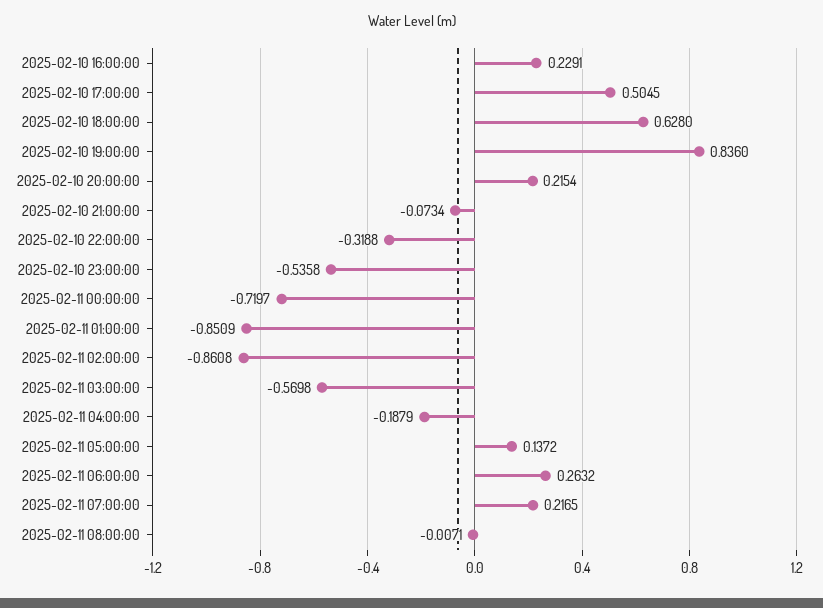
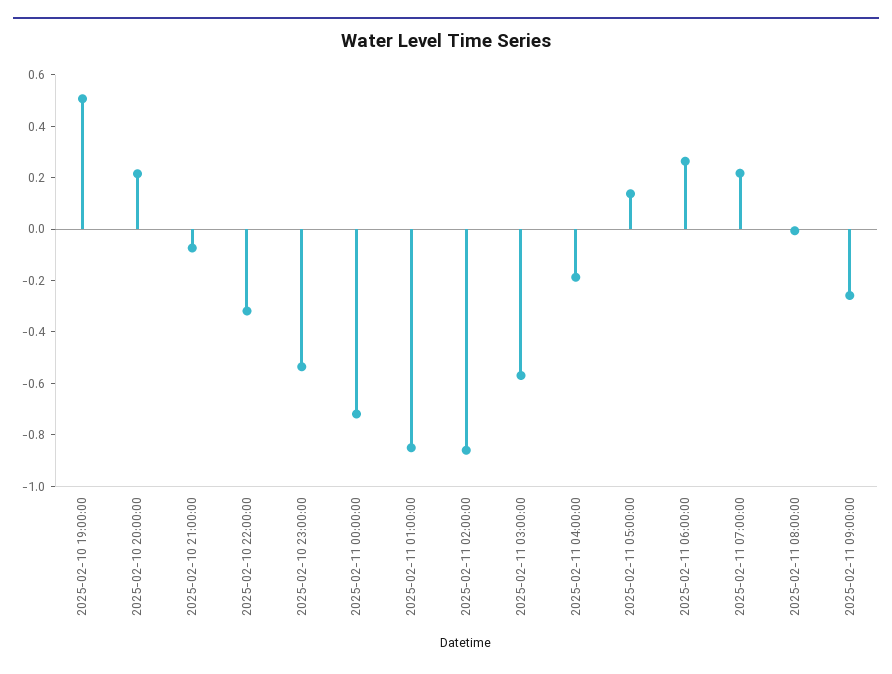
2025-02-10 16:00:00: 0.2291 -> none
2025-02-10 17:00:00: 0.5045 -> none
2025-02-10 18:00:00: 0.628 -> none
2025-02-10 19:00:00: 0.836 -> 0.5
2025-02-11 09:00:00: none -> -0.25

